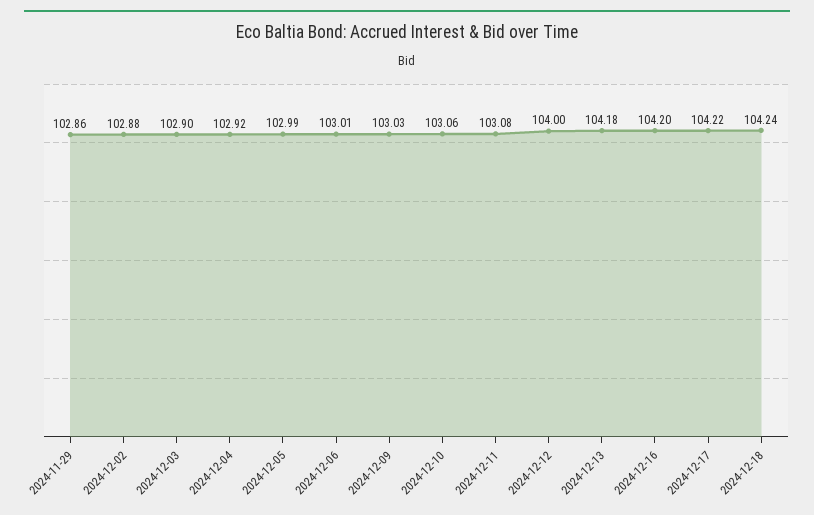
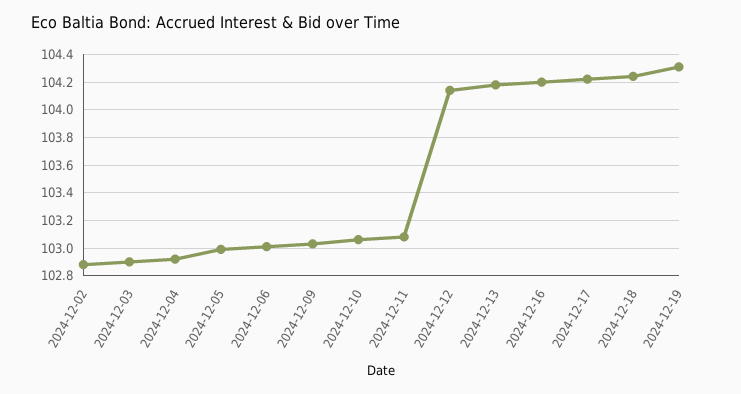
2024-11-29: 102.86 -> none
2024-12-12: 104 -> 104.15
2024-12-19: none -> 104.3

